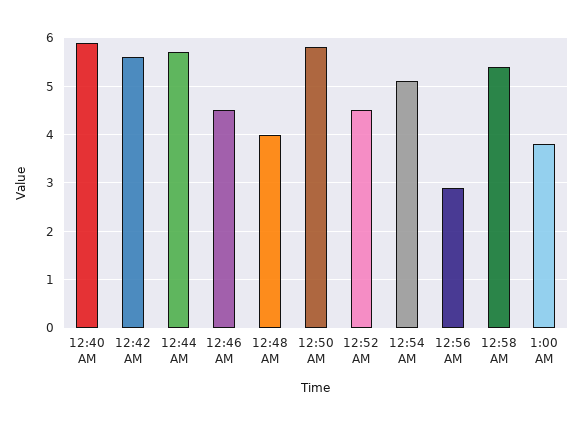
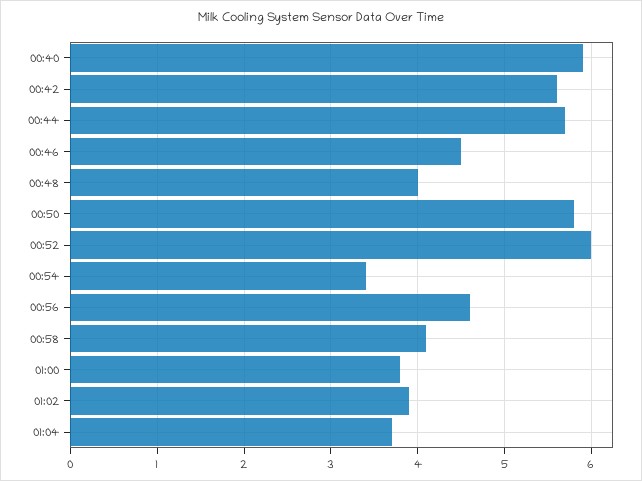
12:52 AM: 4.5 -> 6
12:54 AM: 5 -> 3.4
12:56 AM: 3 -> 4.6
12:58 AM: 5.5 -> 4.1
01:02: none -> 3.9
01:04: none -> 3.7

